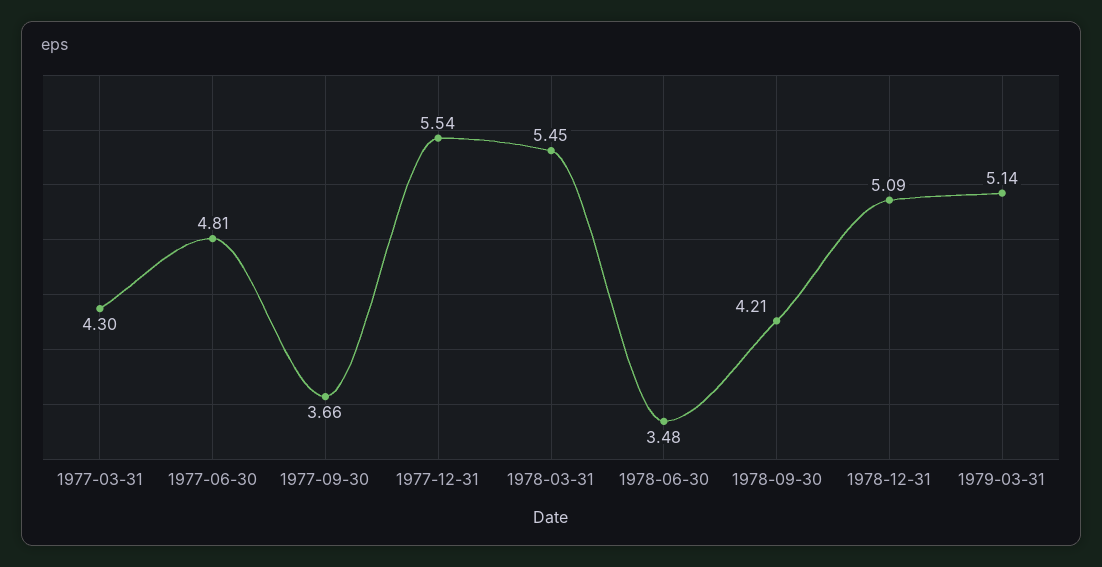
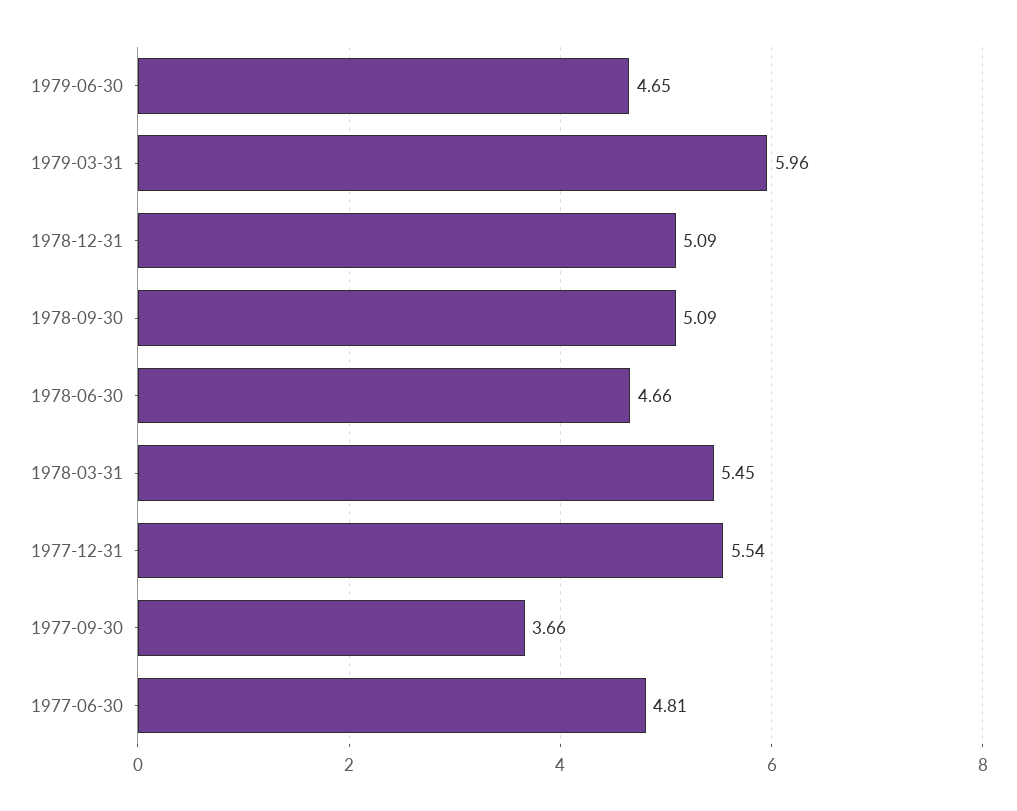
1977-03-31: 4.3 -> none
1978-06-30: 3.48 -> 4.66
1978-09-30: 4.21 -> 5.09
1979-03-31: 5.14 -> 5.96
1979-06-30: none -> 4.65

